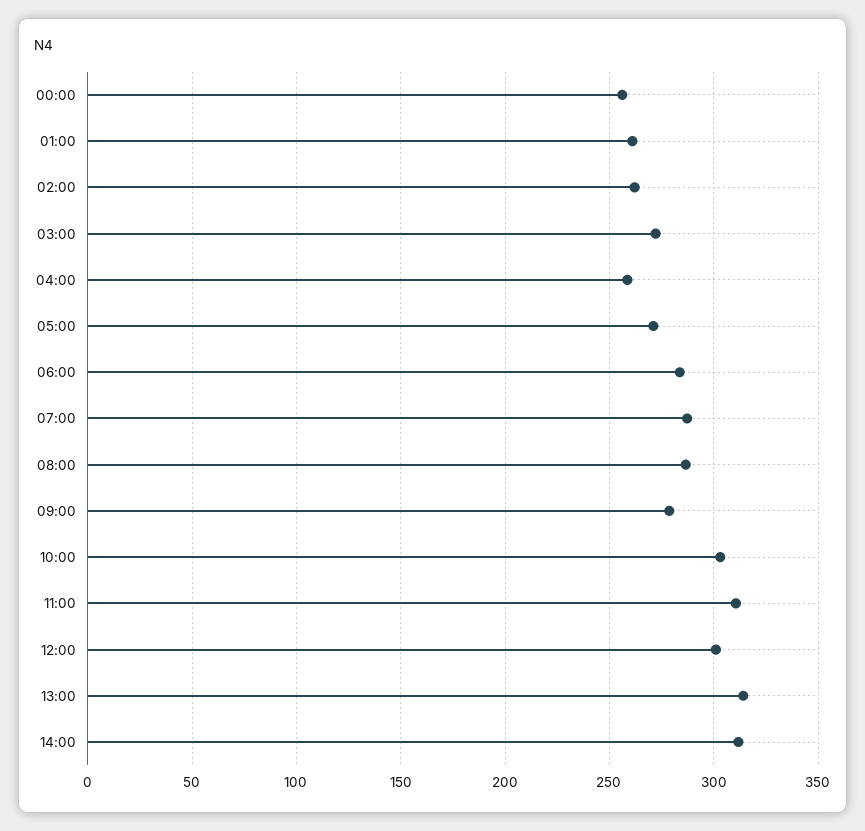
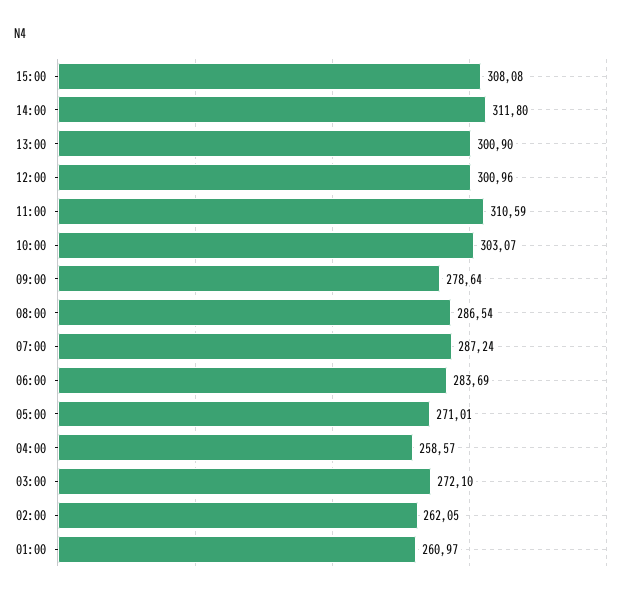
00:00: 255 -> none
13:00: 315 -> 300.9
15:00: none -> 308.08

